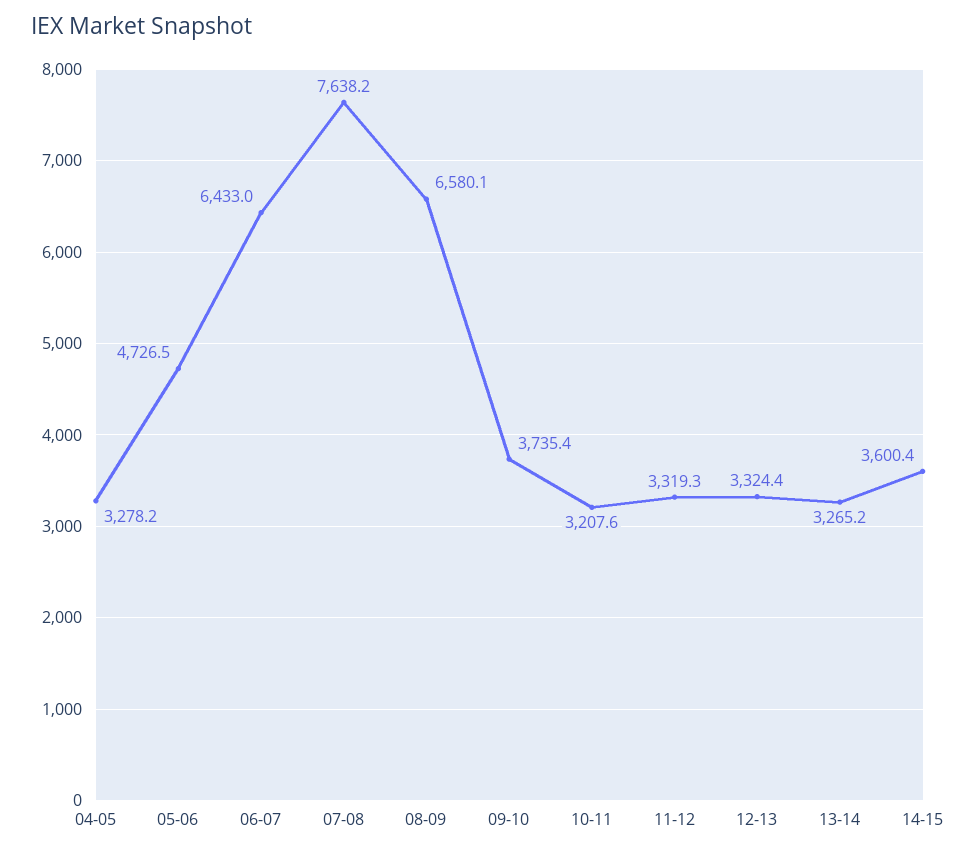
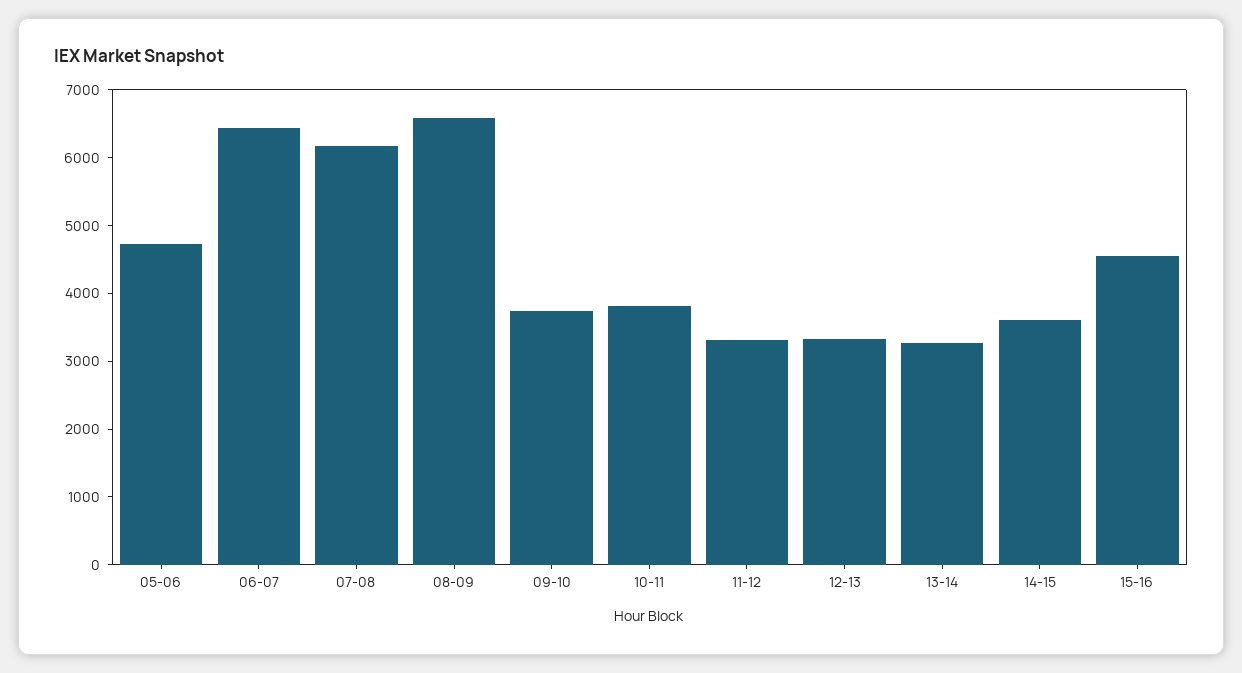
04-05: 3278.2 -> none
07-08: 7638.2 -> 6200
10-11: 3207.6 -> 3800
15-16: none -> 4600

